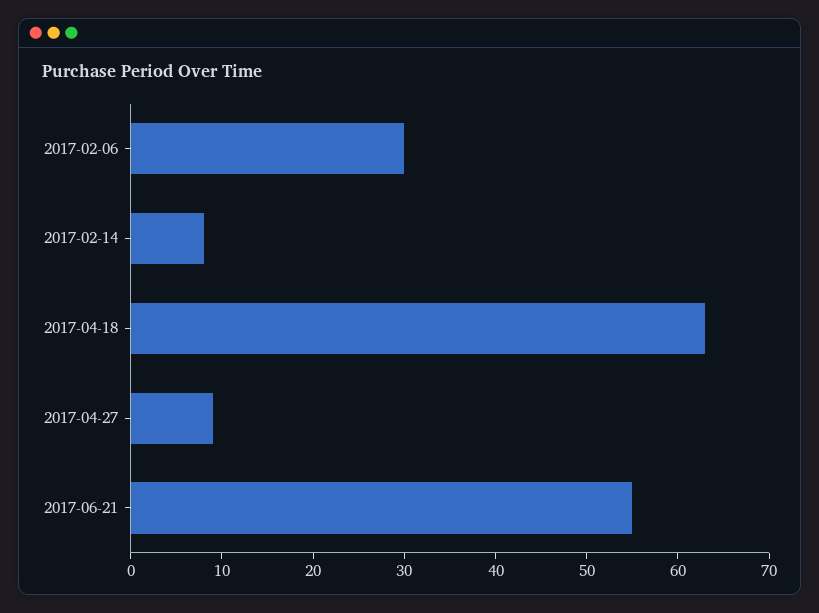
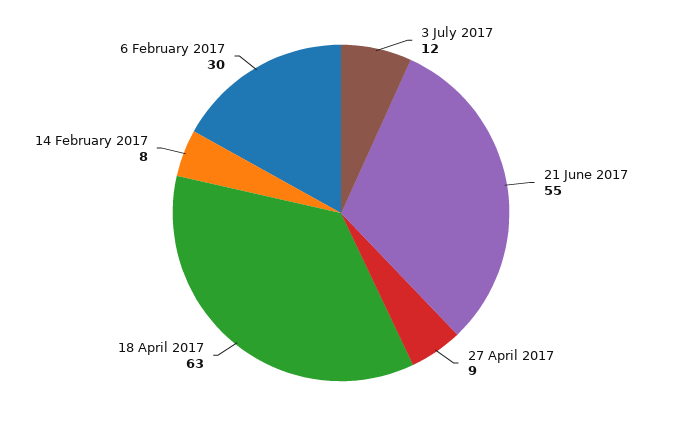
3 July 2017: none -> 12

